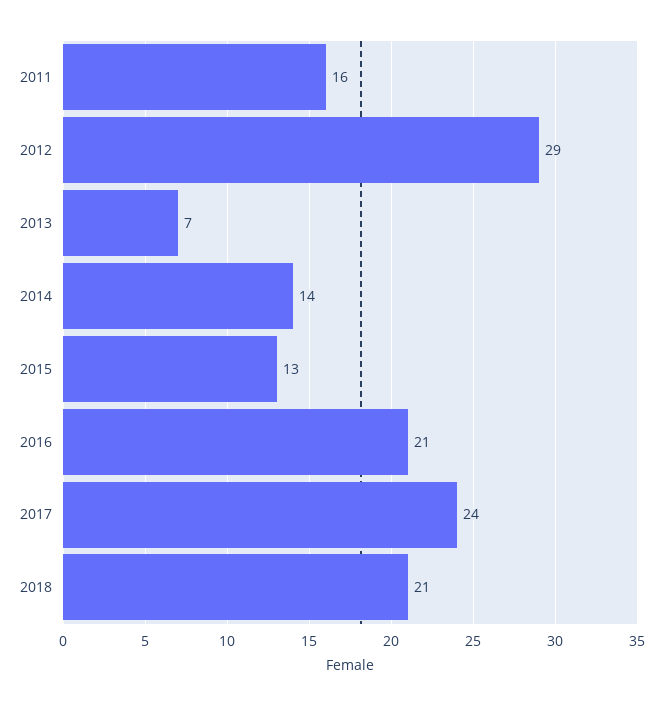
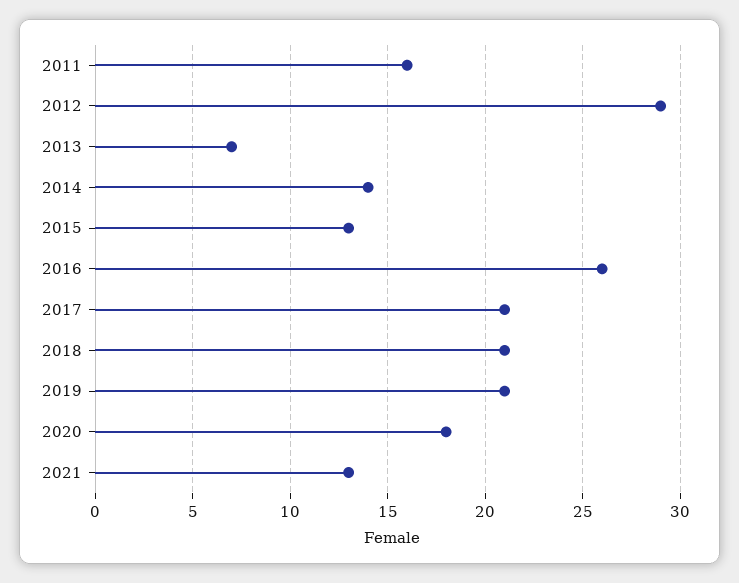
2016: 21 -> 26
2017: 24 -> 21
2019: none -> 21
2020: none -> 18
2021: none -> 13

